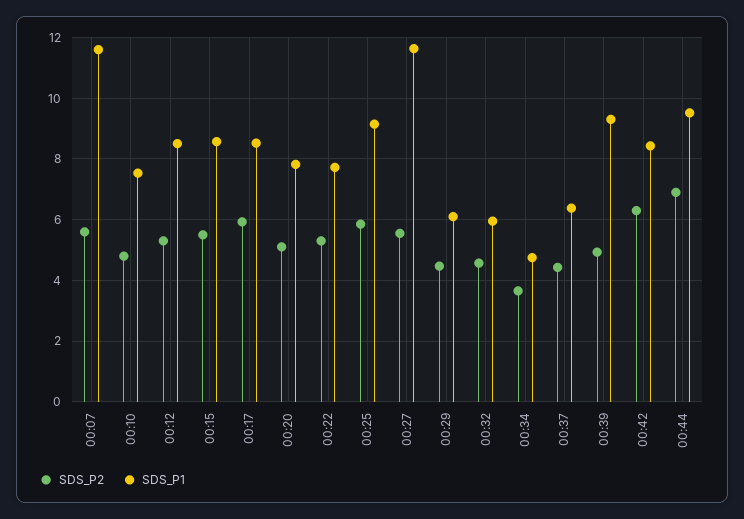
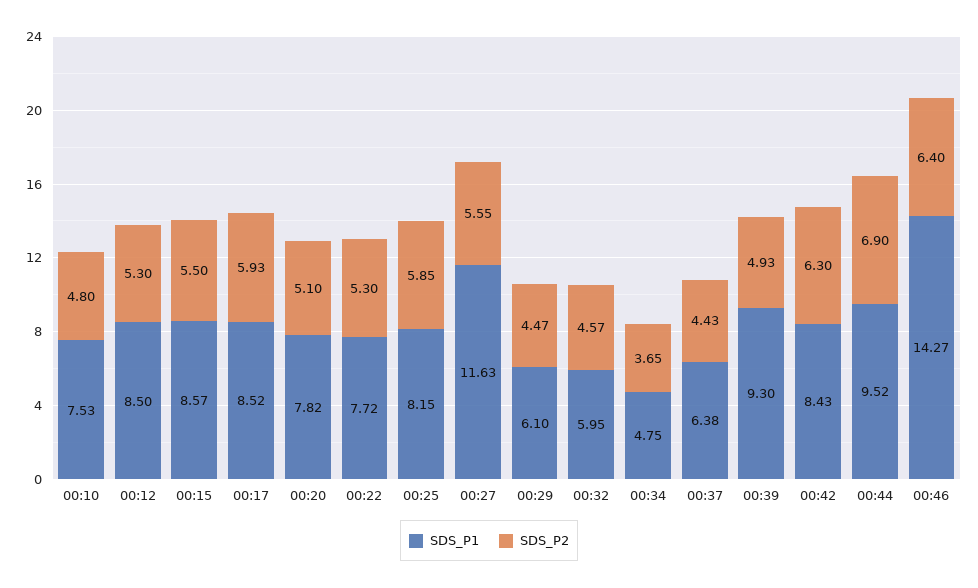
SDS_P2, 00:07: 5.6 -> none
SDS_P1, 00:07: 11.6 -> none
SDS_P1, 00:25: 9.2 -> 8.15
SDS_P1, 00:46: none -> 14.27
SDS_P2, 00:46: none -> 6.4

